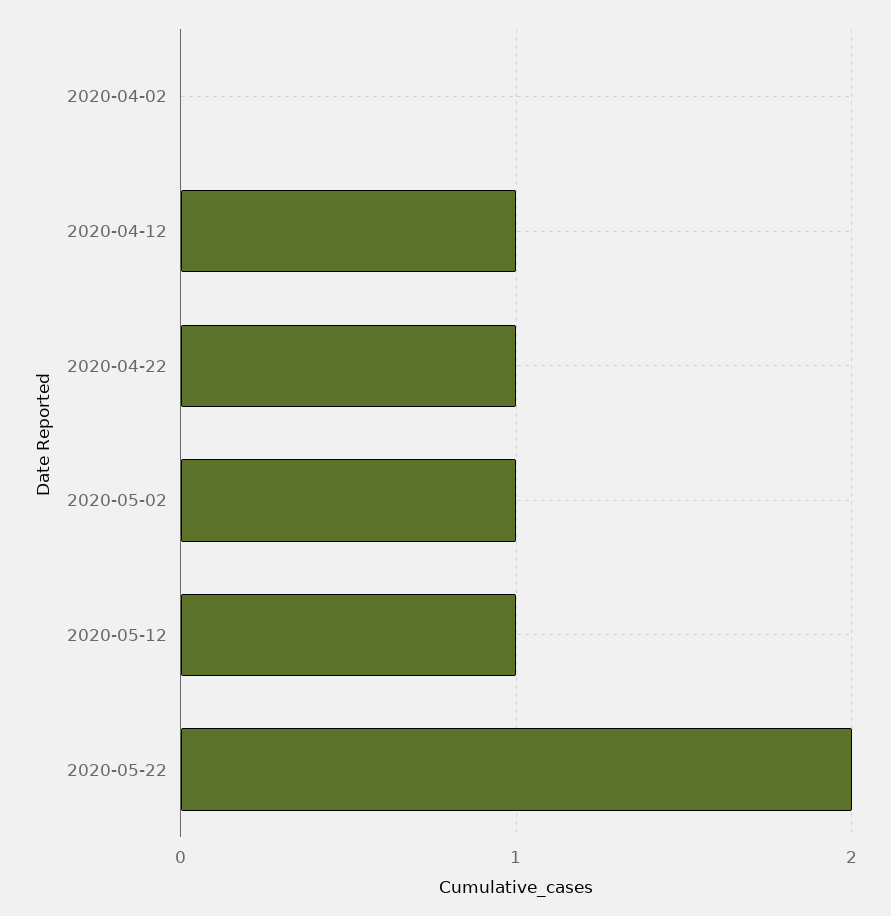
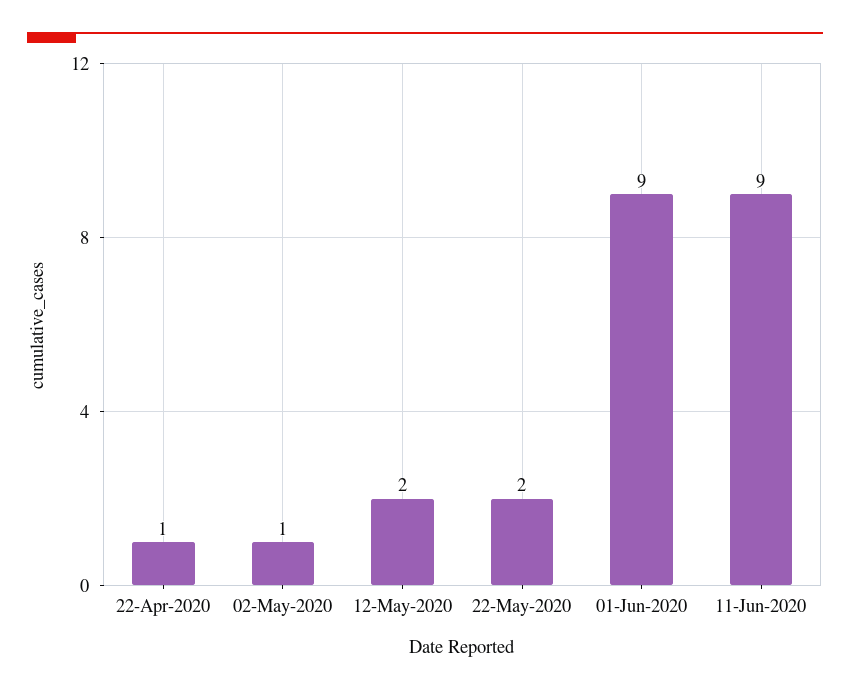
2020-04-02: 0 -> none
2020-04-12: 1 -> none
2020-05-12: 1 -> 2
01-Jun-2020: none -> 9
11-Jun-2020: none -> 9

